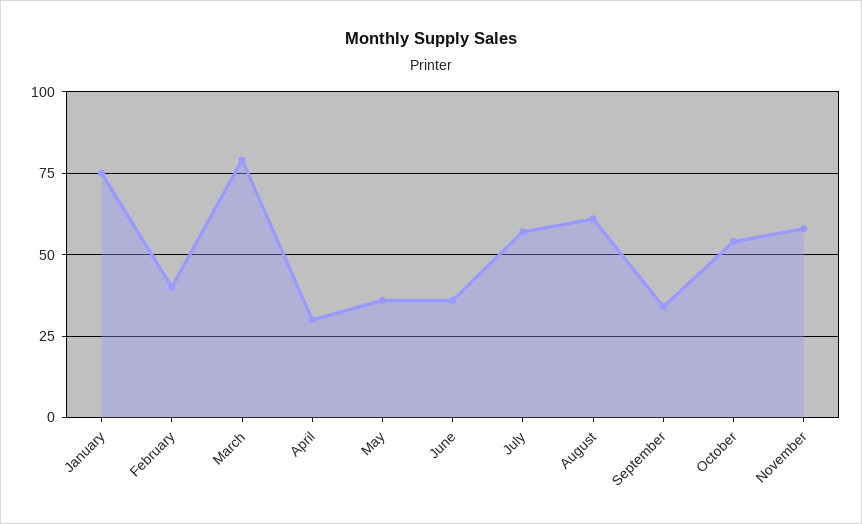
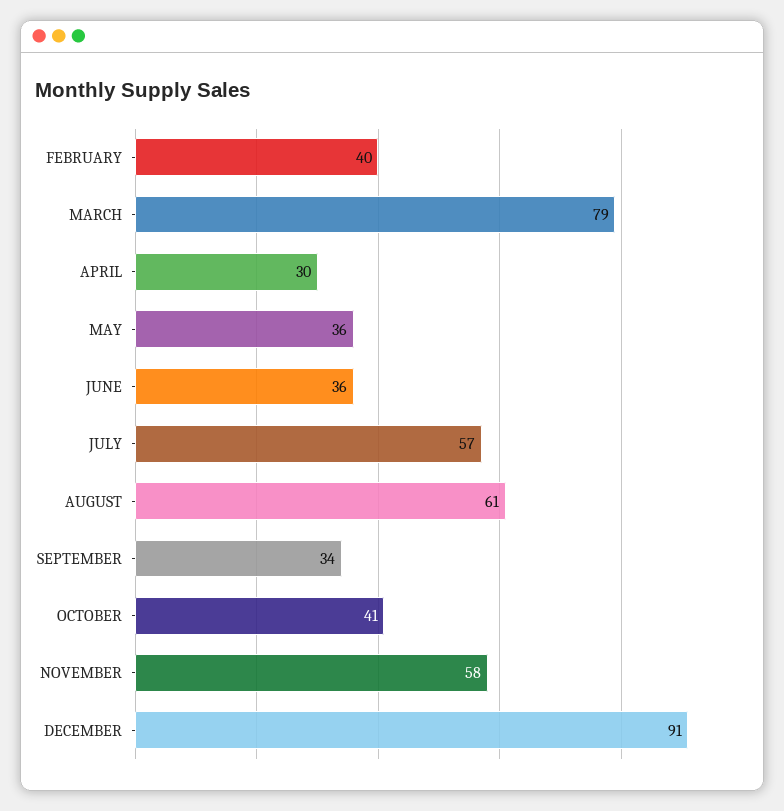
January: 75 -> none
October: 55 -> 41
DECEMBER: none -> 91

